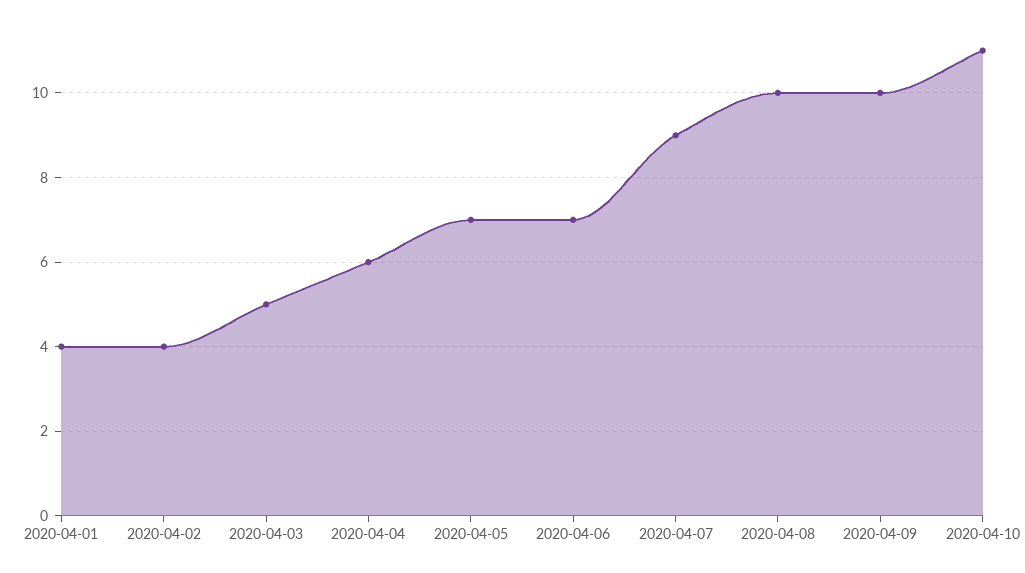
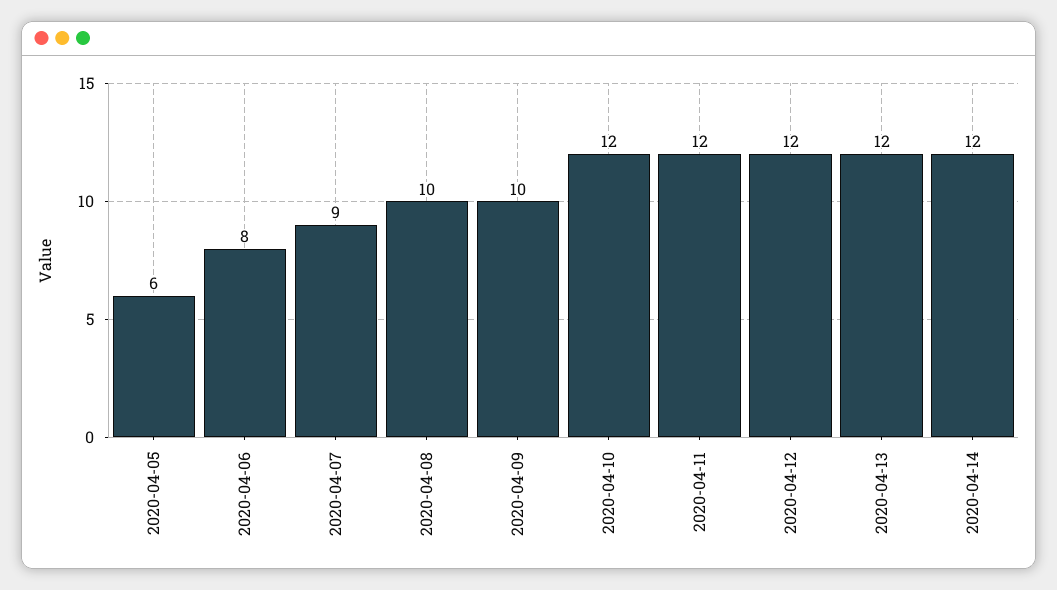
2020-04-01: 4 -> none
2020-04-02: 4 -> none
2020-04-03: 5 -> none
2020-04-04: 6 -> none
2020-04-05: 7 -> 6
2020-04-06: 7 -> 8
2020-04-10: 11 -> 12
2020-04-11: none -> 12
2020-04-12: none -> 12
2020-04-13: none -> 12
2020-04-14: none -> 12

